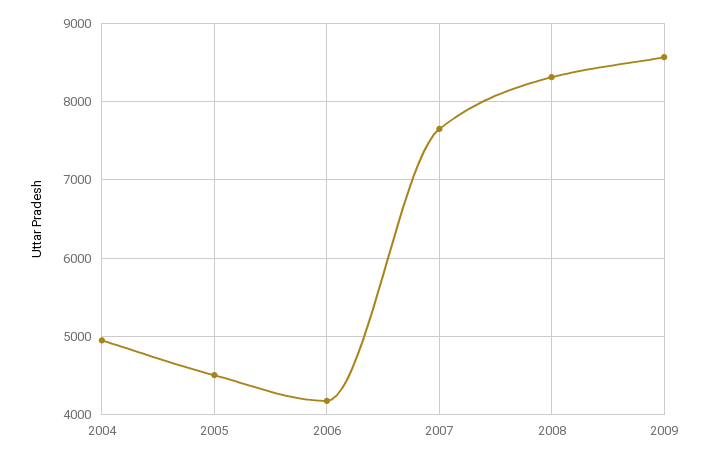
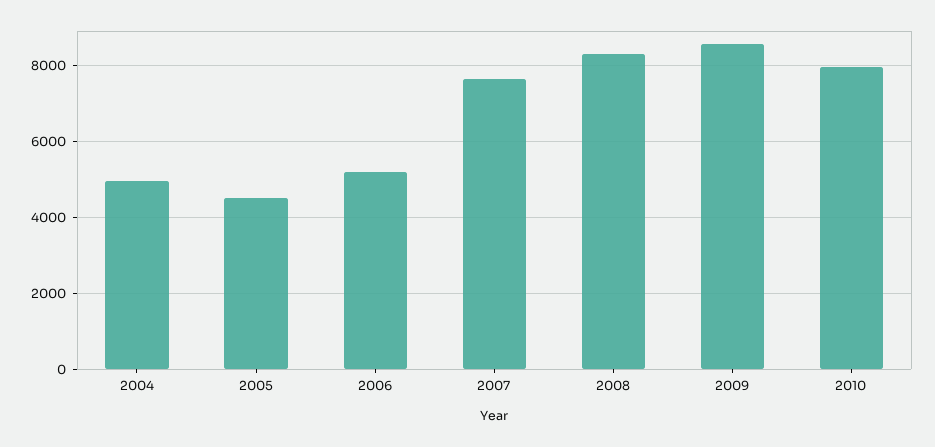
2006: 4200 -> 5200
2010: none -> 8000

